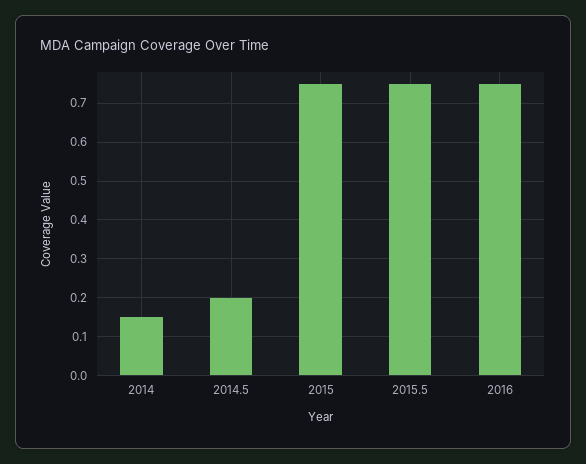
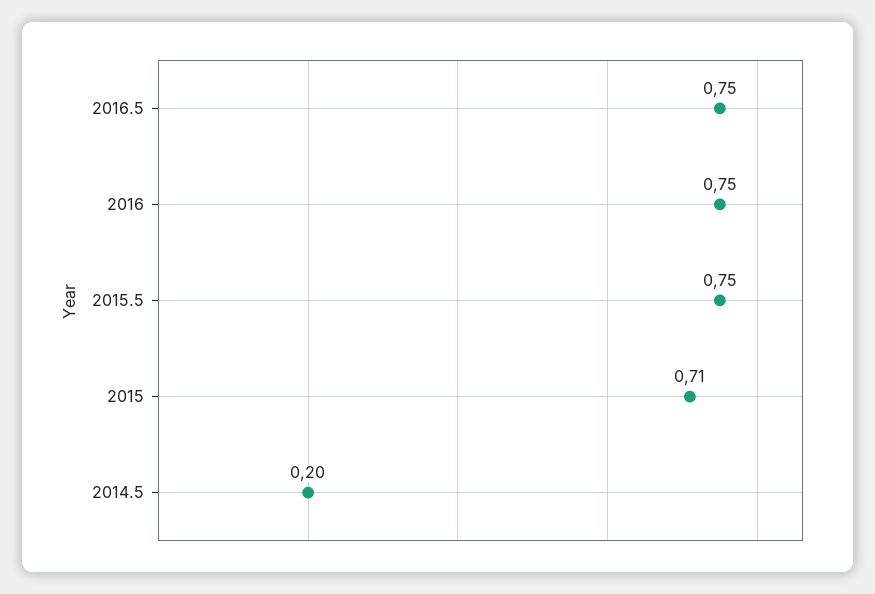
2014: 0.15 -> none
2015: 0.75 -> 0.71
2016.5: none -> 0.75

